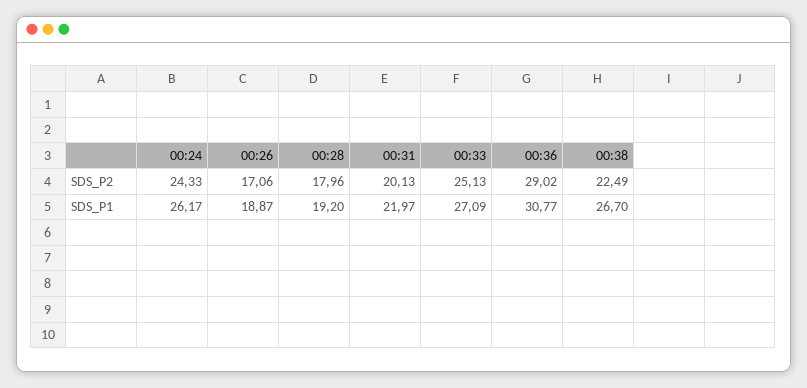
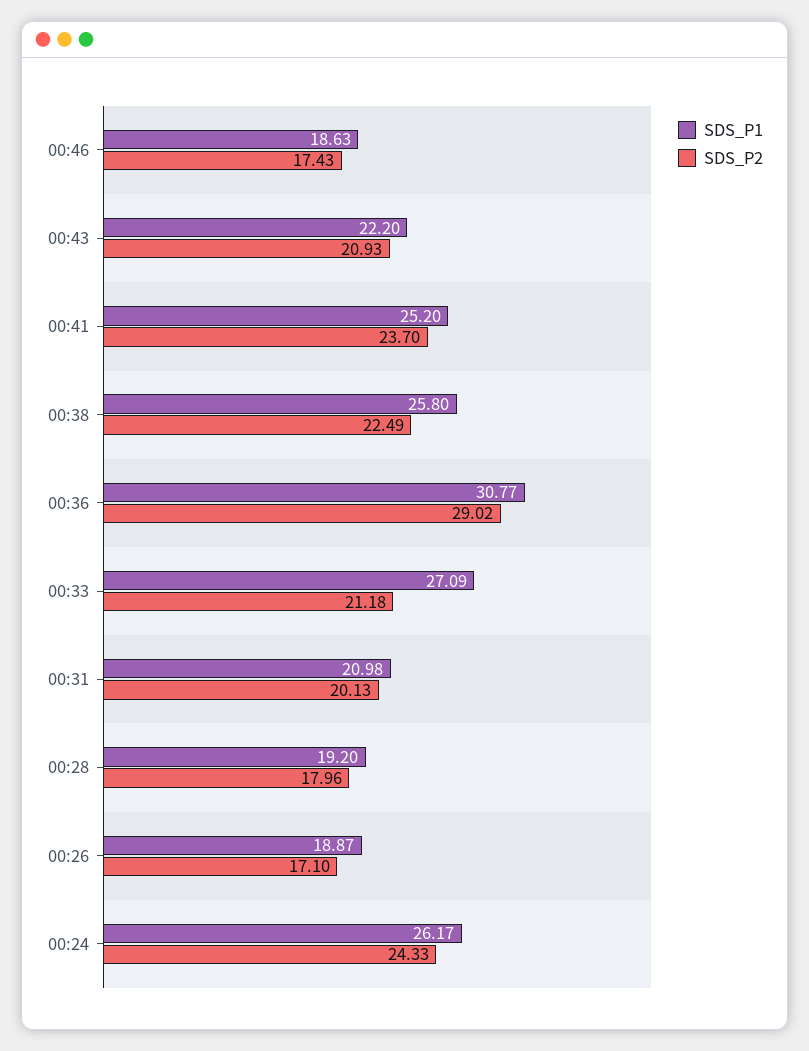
SDS_P2, 00:26: 17.06 -> 17.1
SDS_P2, 00:33: 25.13 -> 21.18
SDS_P1, 00:31: 21.97 -> 20.98
SDS_P1, 00:38: 26.7 -> 25.8
SDS_P1, 00:46: none -> 18.63
SDS_P2, 00:46: none -> 17.43
SDS_P1, 00:43: none -> 22.2
SDS_P2, 00:43: none -> 20.93
SDS_P1, 00:41: none -> 25.2
SDS_P2, 00:41: none -> 23.7

